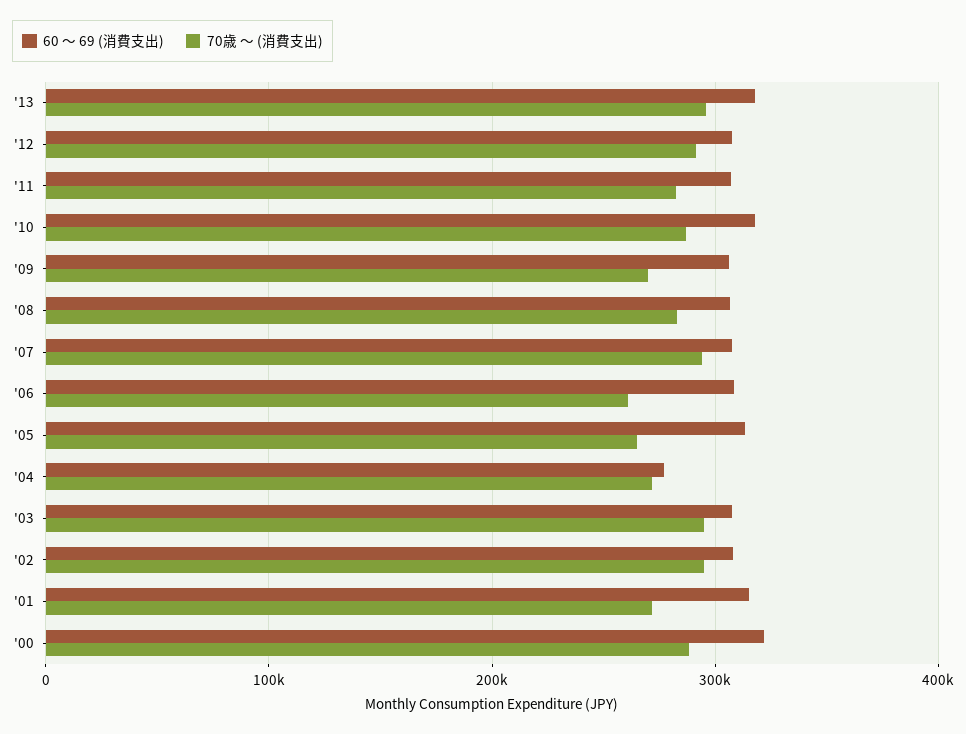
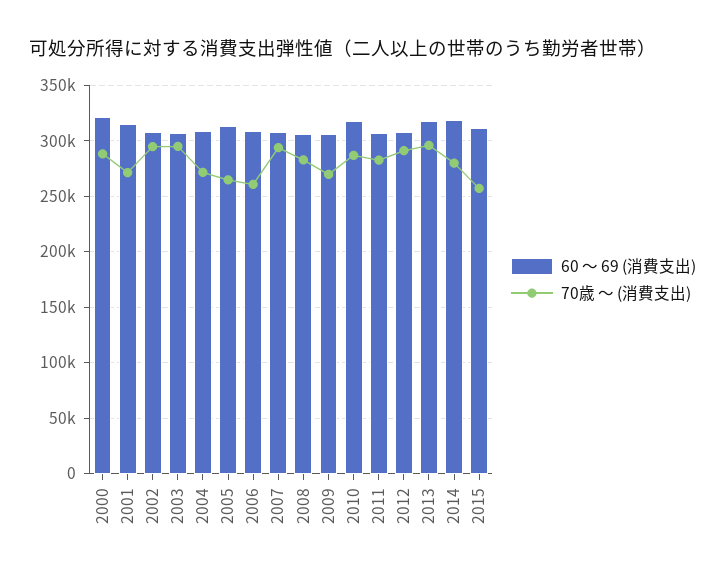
60 ～ 69 (消費支出), '04: 280000 -> 310000
60 ～ 69 (消費支出), 2014: none -> 320000
70歳 ～ (消費支出), 2014: none -> 280000
60 ～ 69 (消費支出), 2015: none -> 310000
70歳 ～ (消費支出), 2015: none -> 260000

